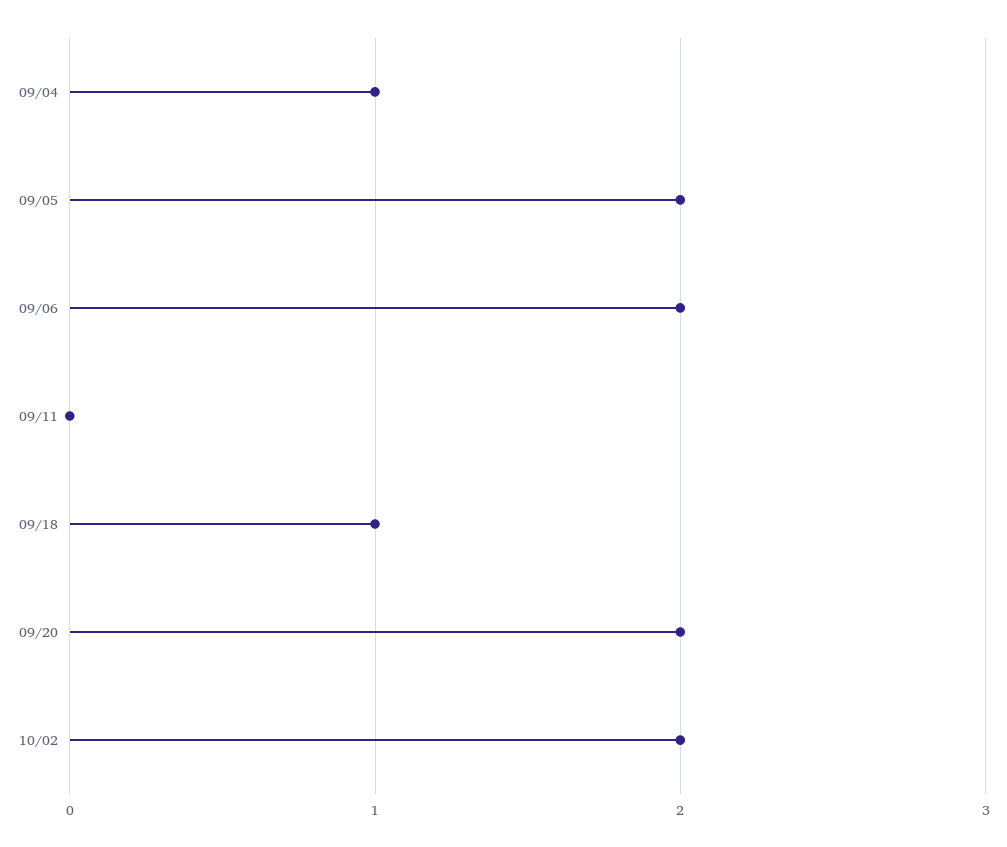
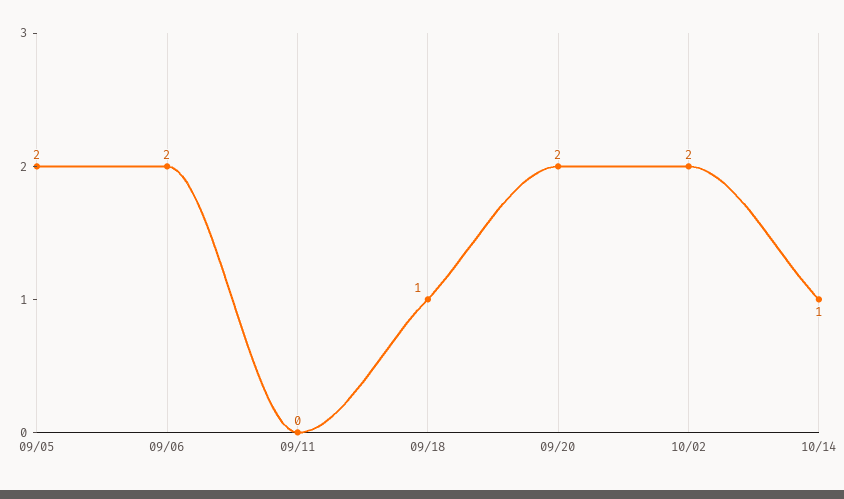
09/04: 1 -> none
10/14: none -> 1

